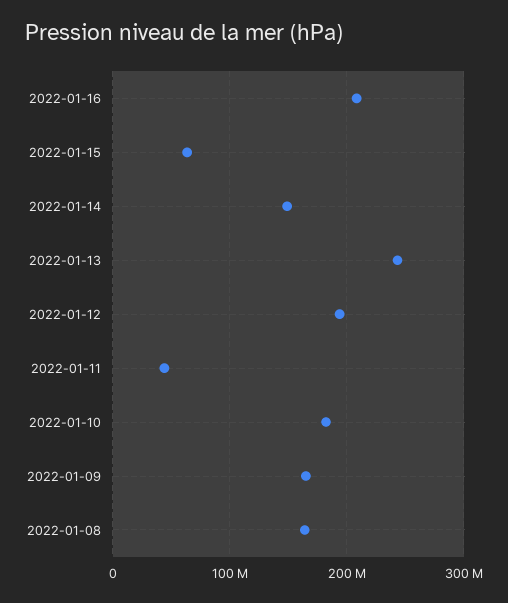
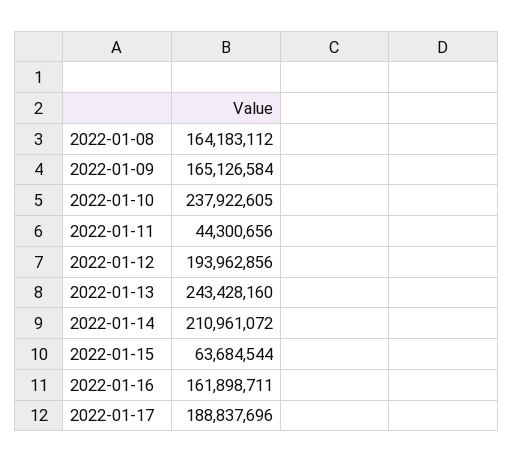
2022-01-16: 210000000 -> 161898711
2022-01-14: 150000000 -> 210961072
2022-01-10: 180000000 -> 237922605
2022-01-17: none -> 188837696

